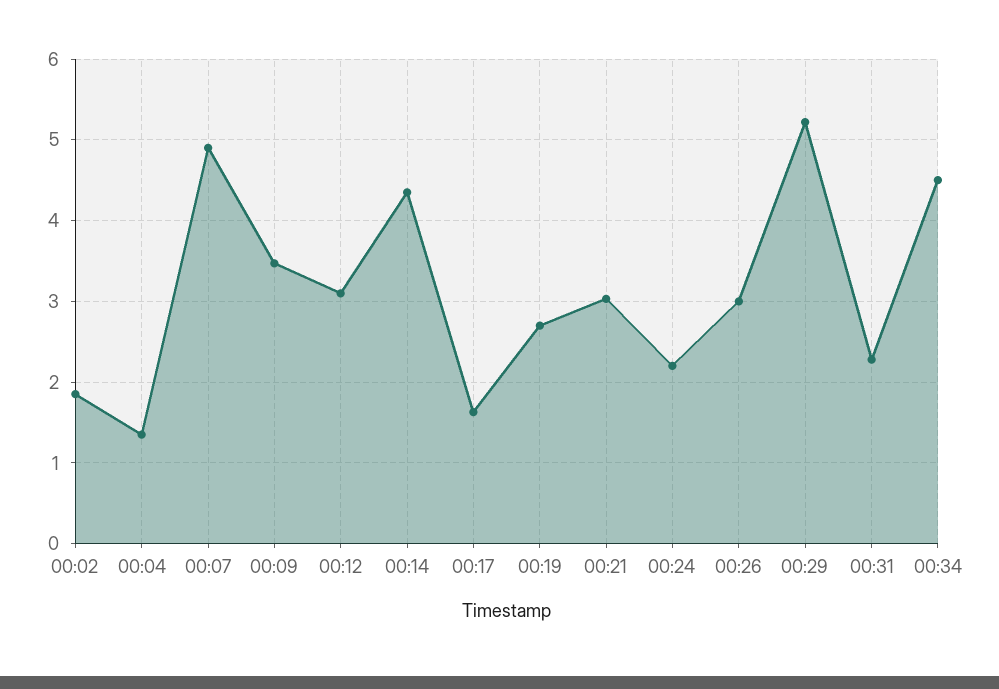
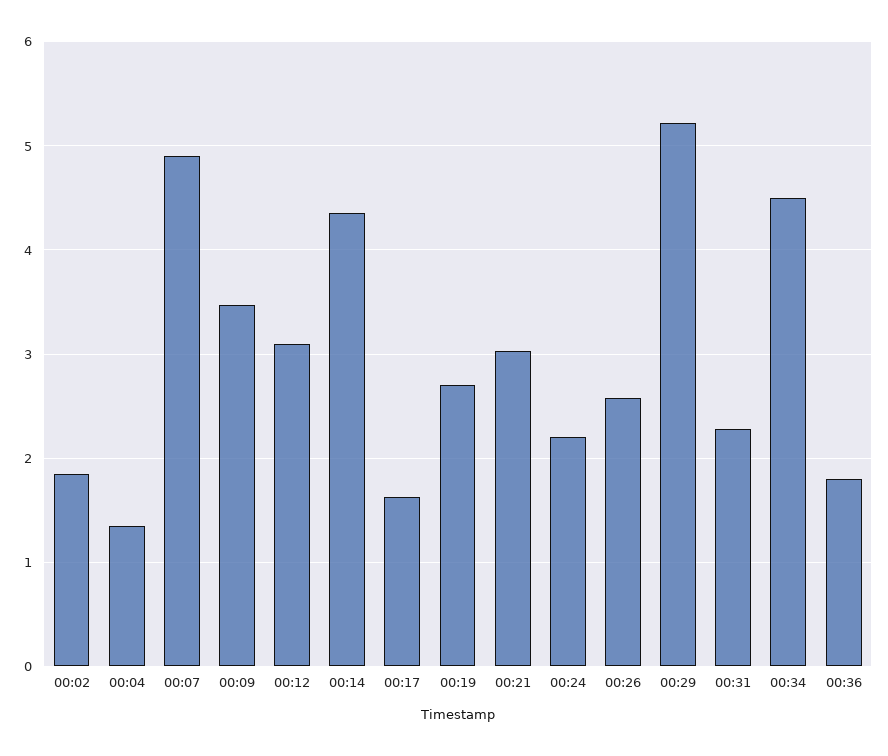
00:26: 3 -> 2.6
00:36: none -> 1.8

